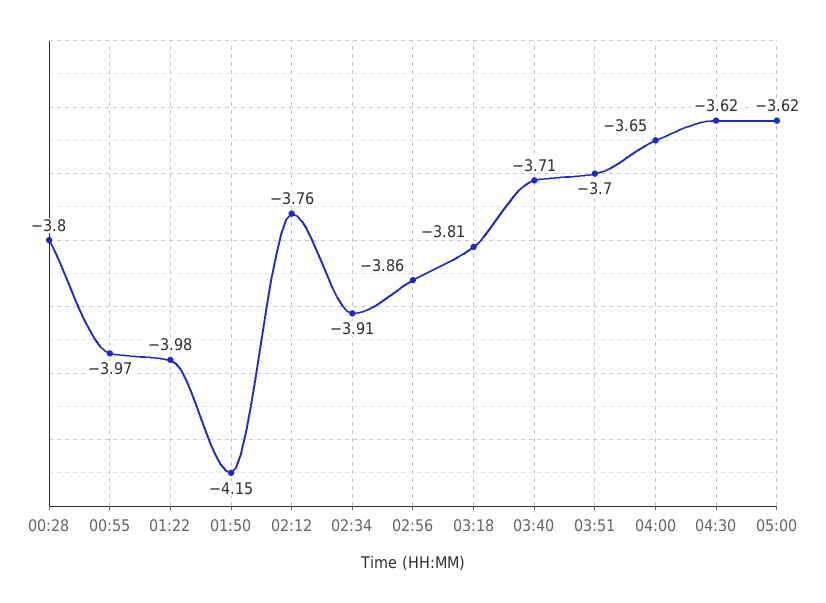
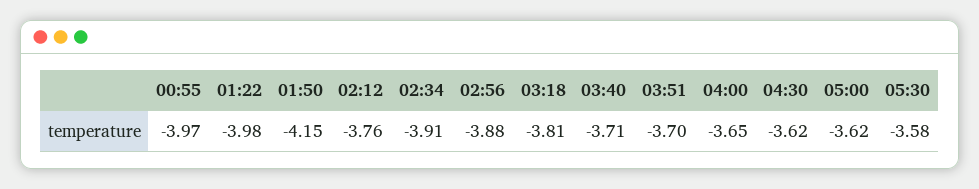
00:28: -3.8 -> none
02:56: -3.86 -> -3.88
05:30: none -> -3.58

